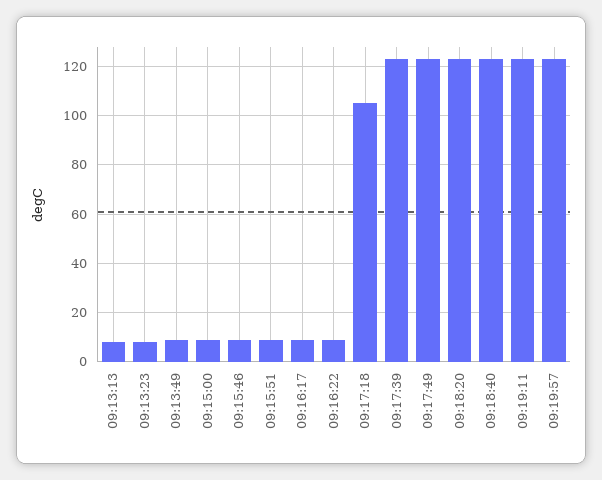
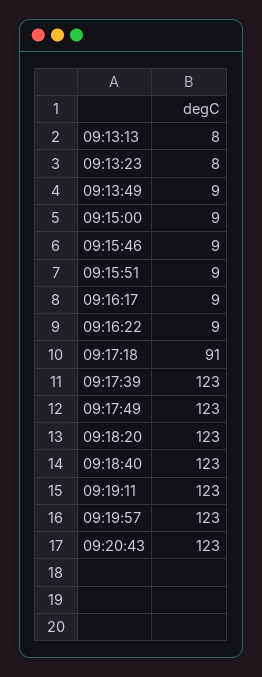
09:17:18: 105 -> 91
09:20:43: none -> 123

